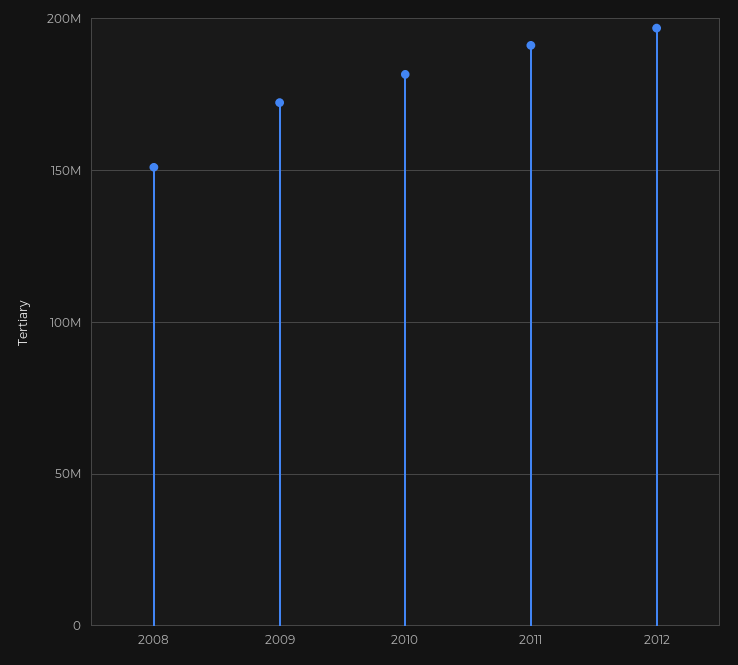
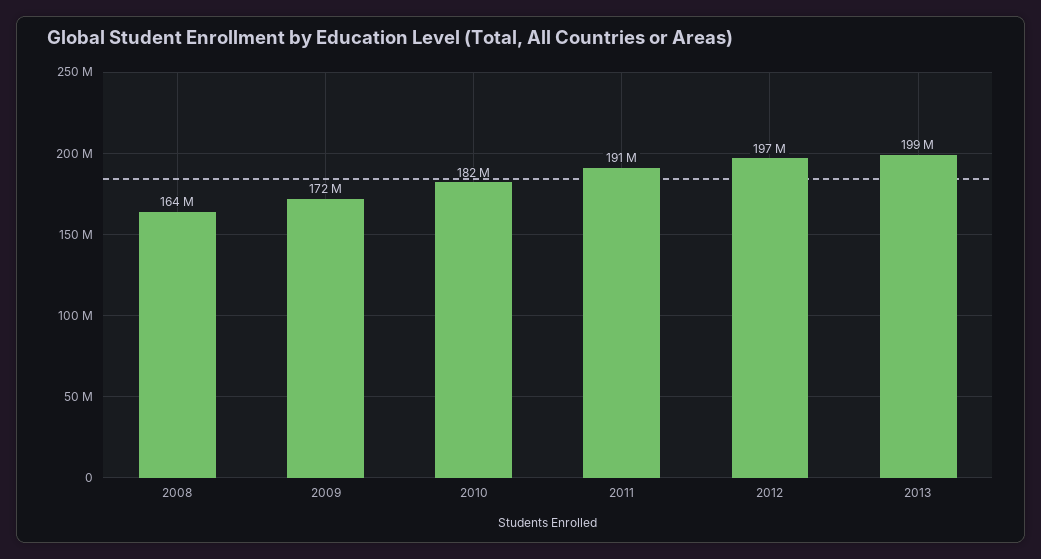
2008: 150000000 -> 164000000
2013: none -> 199000000

